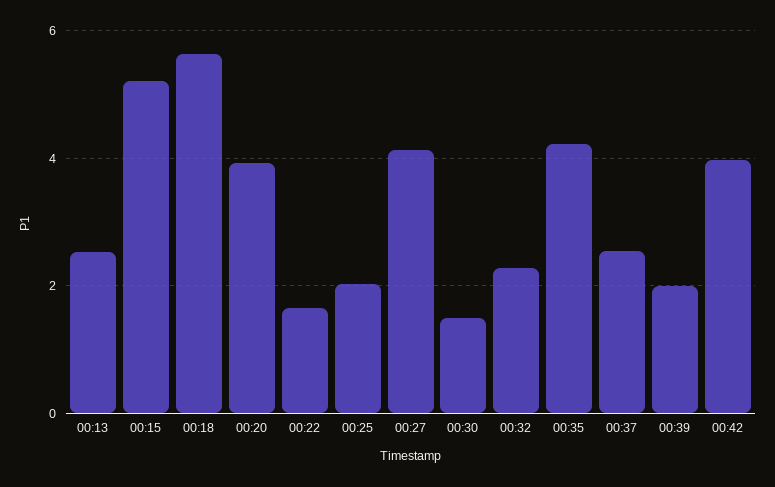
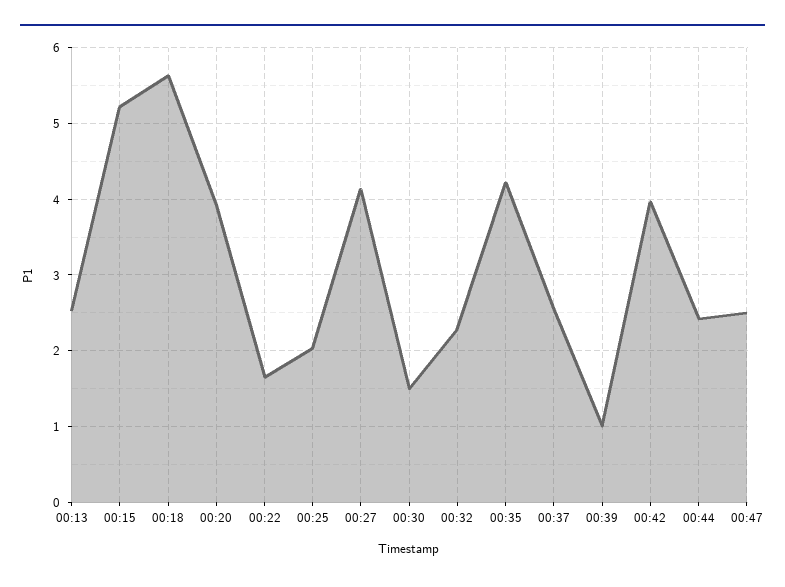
00:39: 2 -> 1
00:44: none -> 2.4
00:47: none -> 2.5

